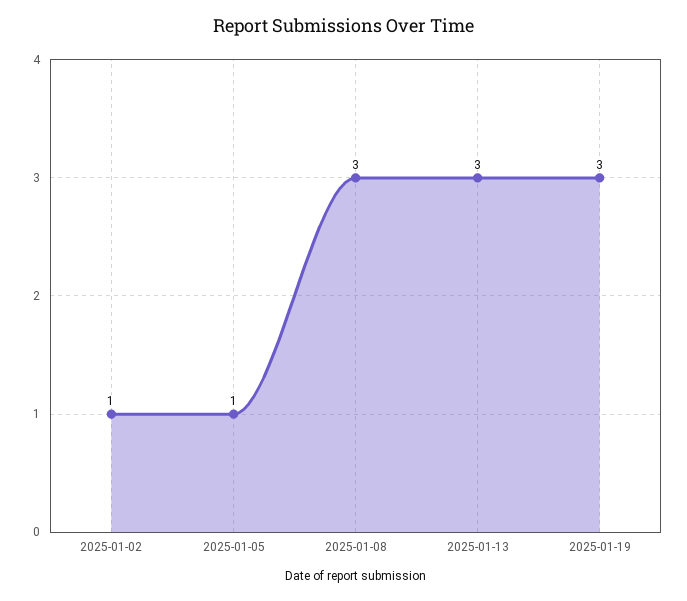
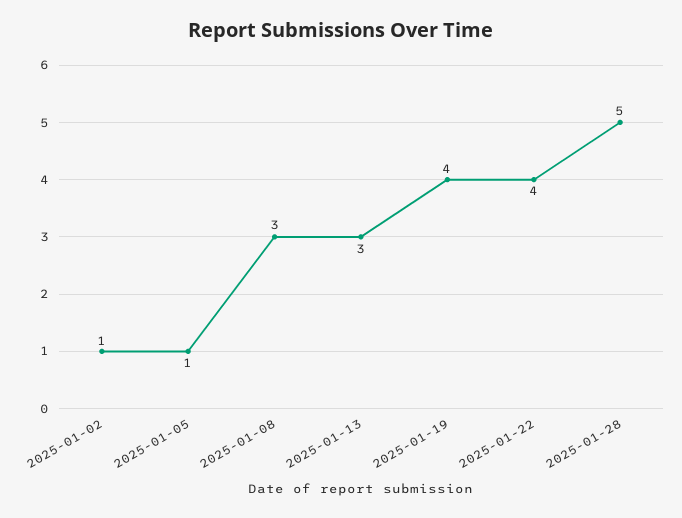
2025-01-19: 3 -> 4
2025-01-22: none -> 4
2025-01-28: none -> 5

